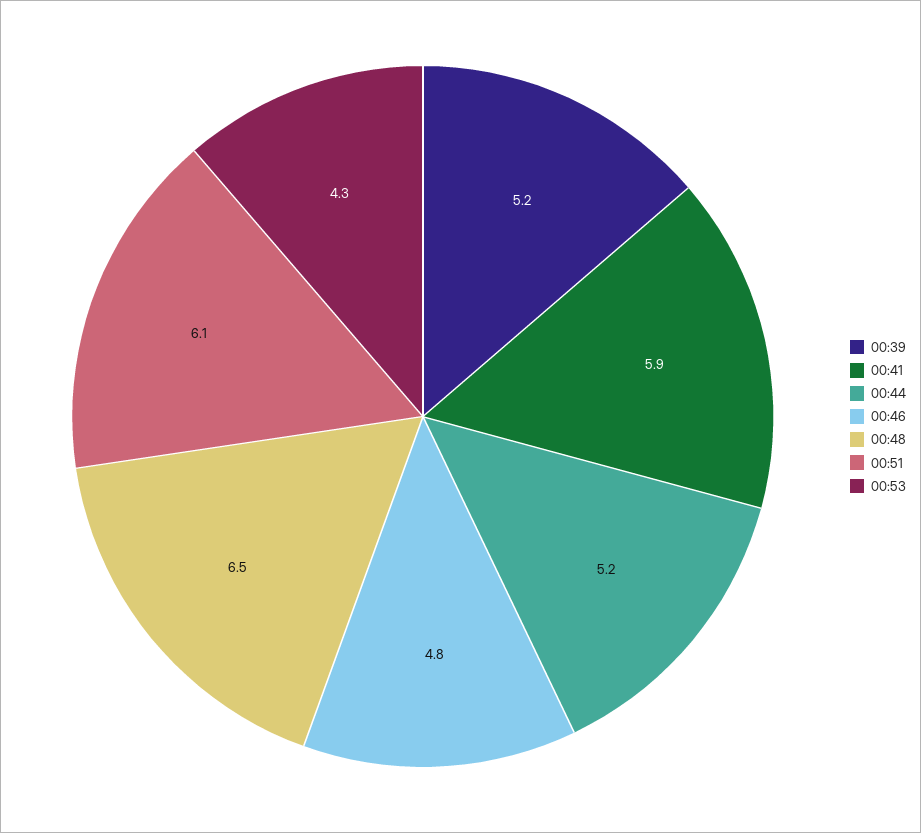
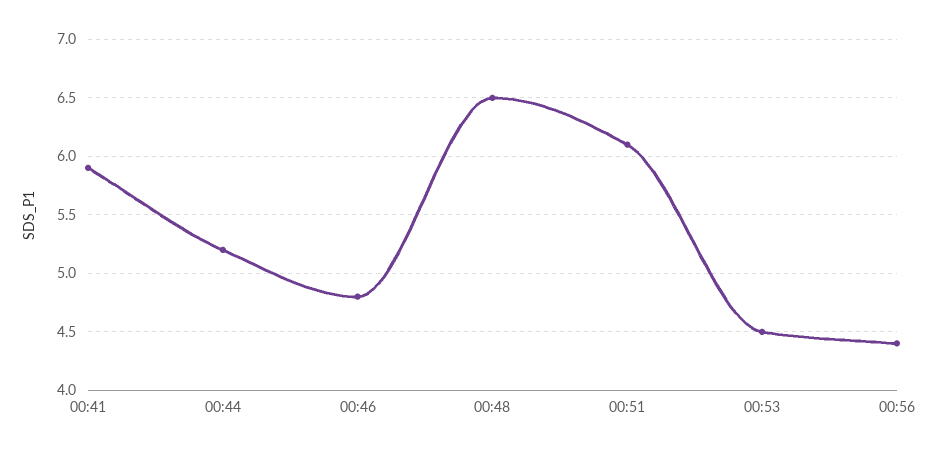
00:39: 5.2 -> none
00:53: 4.3 -> 4.5
00:56: none -> 4.4

